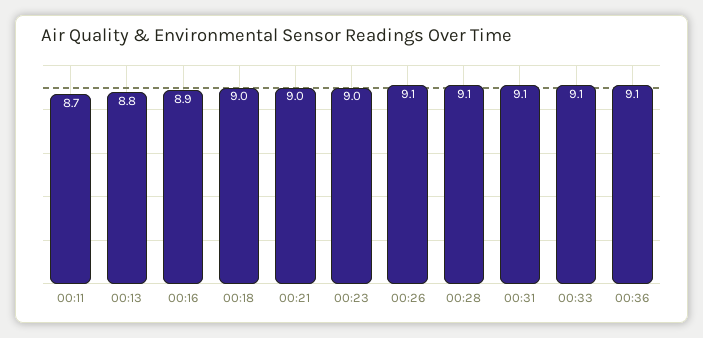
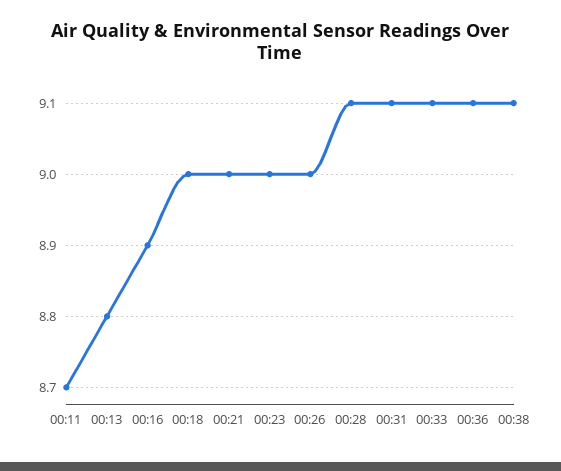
00:26: 9.1 -> 9
00:38: none -> 9.1

